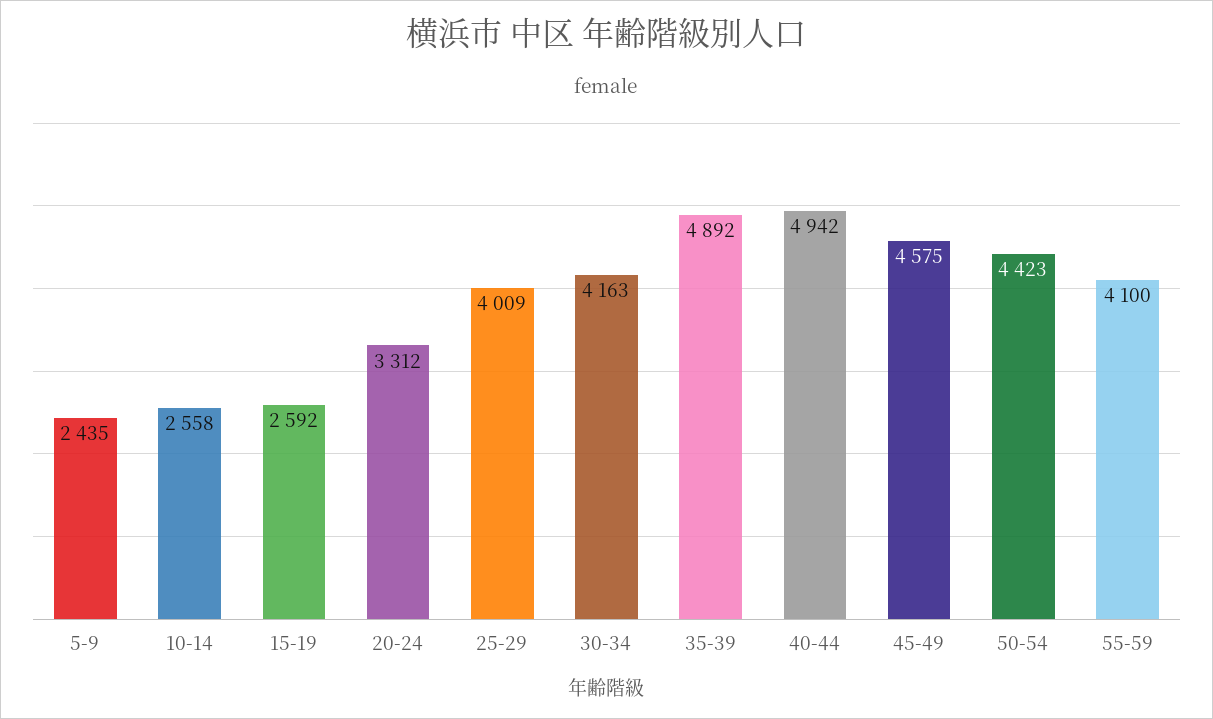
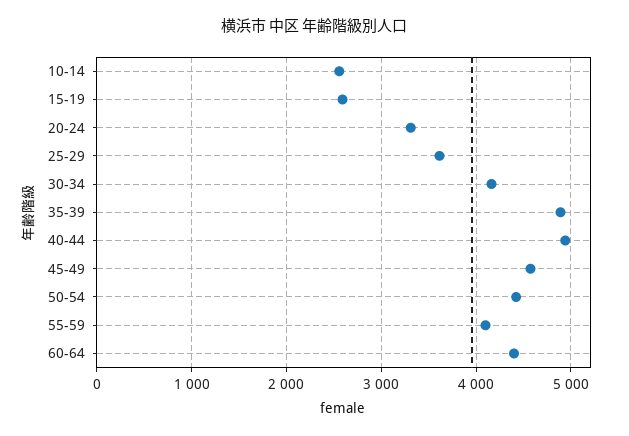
5-9: 2435 -> none
25-29: 4009 -> 3600
60-64: none -> 4400

